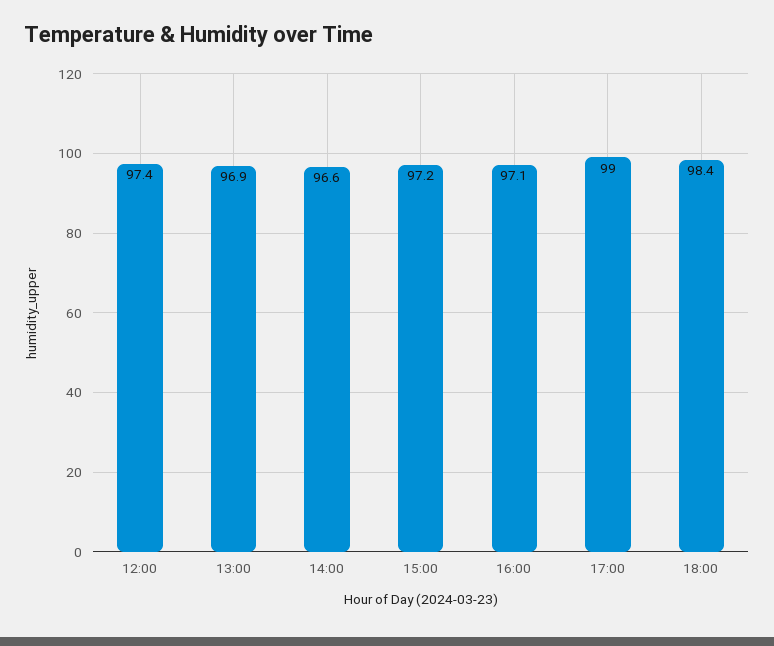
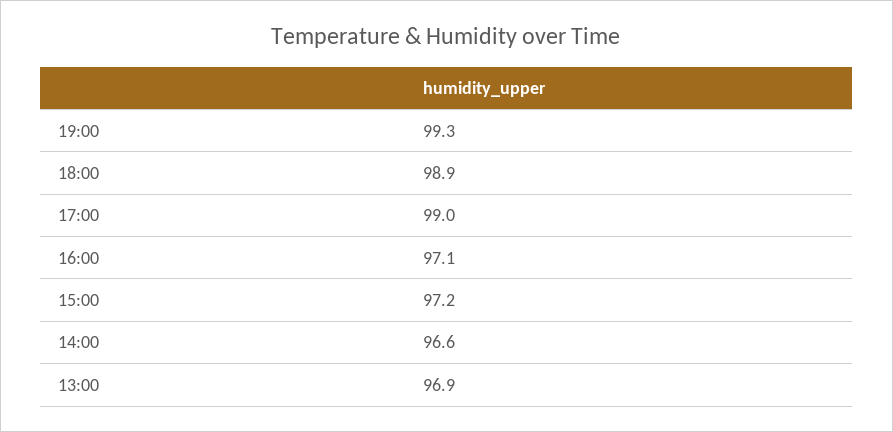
12:00: 97.4 -> none
18:00: 98.4 -> 98.9
19:00: none -> 99.3

